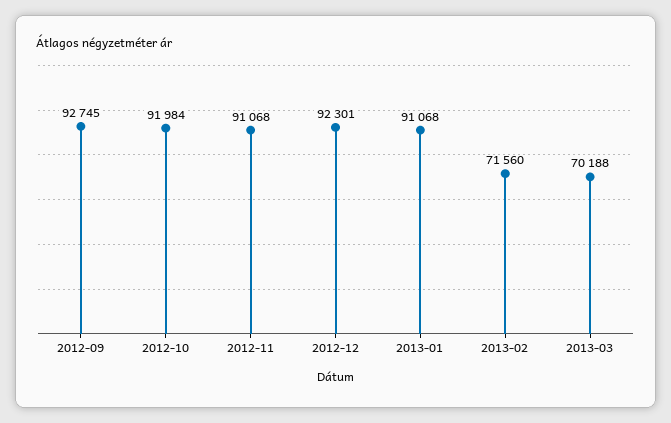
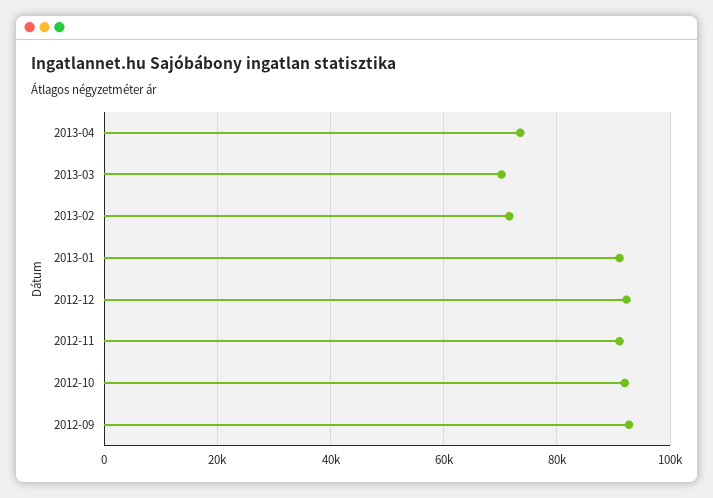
2013-04: none -> 74000

